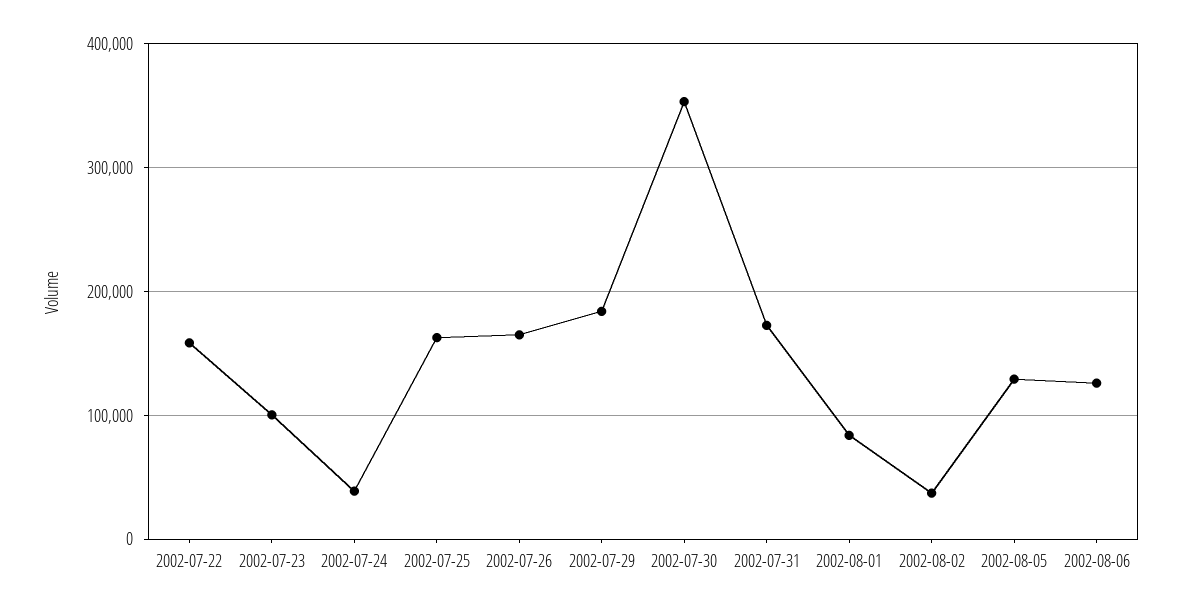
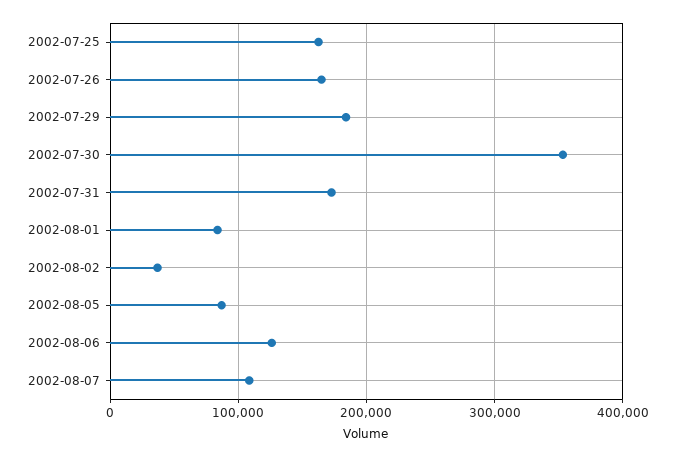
2002-07-22: 160000 -> none
2002-07-23: 100000 -> none
2002-07-24: 40000 -> none
2002-08-05: 130000 -> 90000
2002-08-07: none -> 110000

